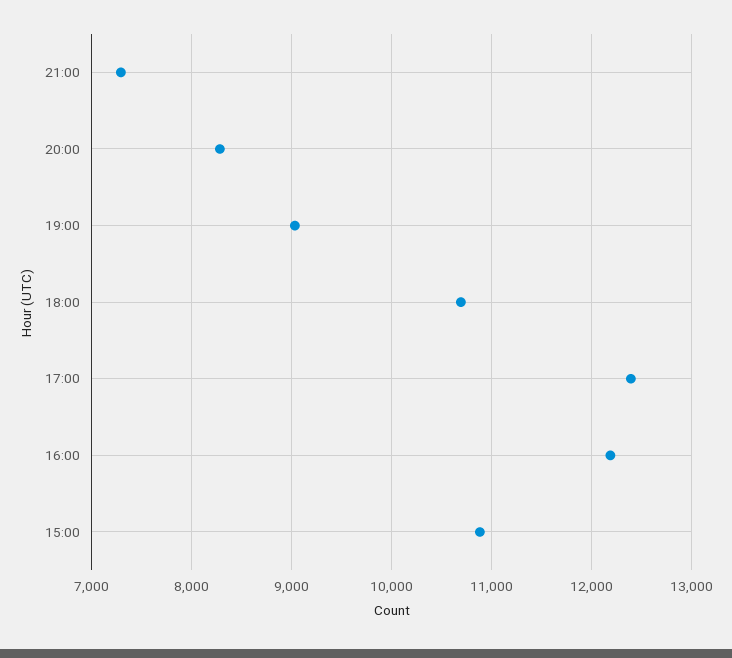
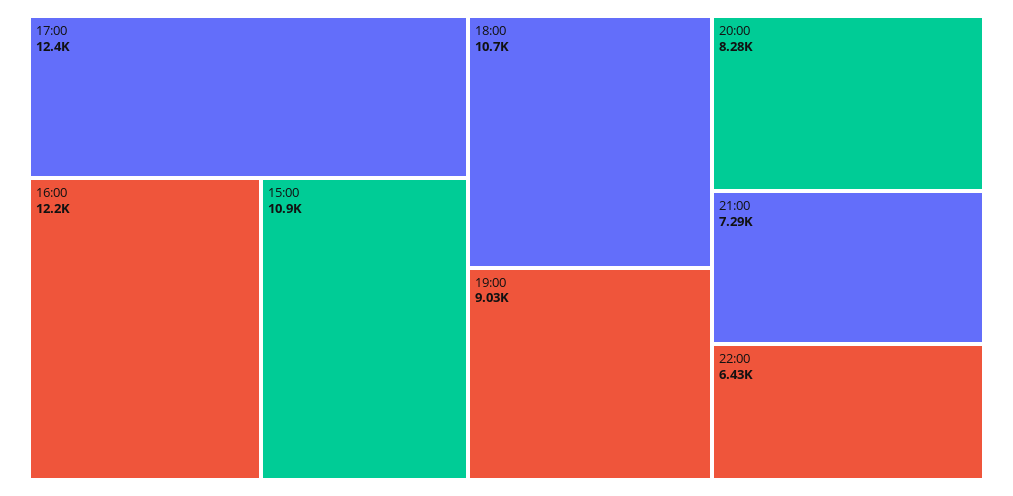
22:00: none -> 6430

